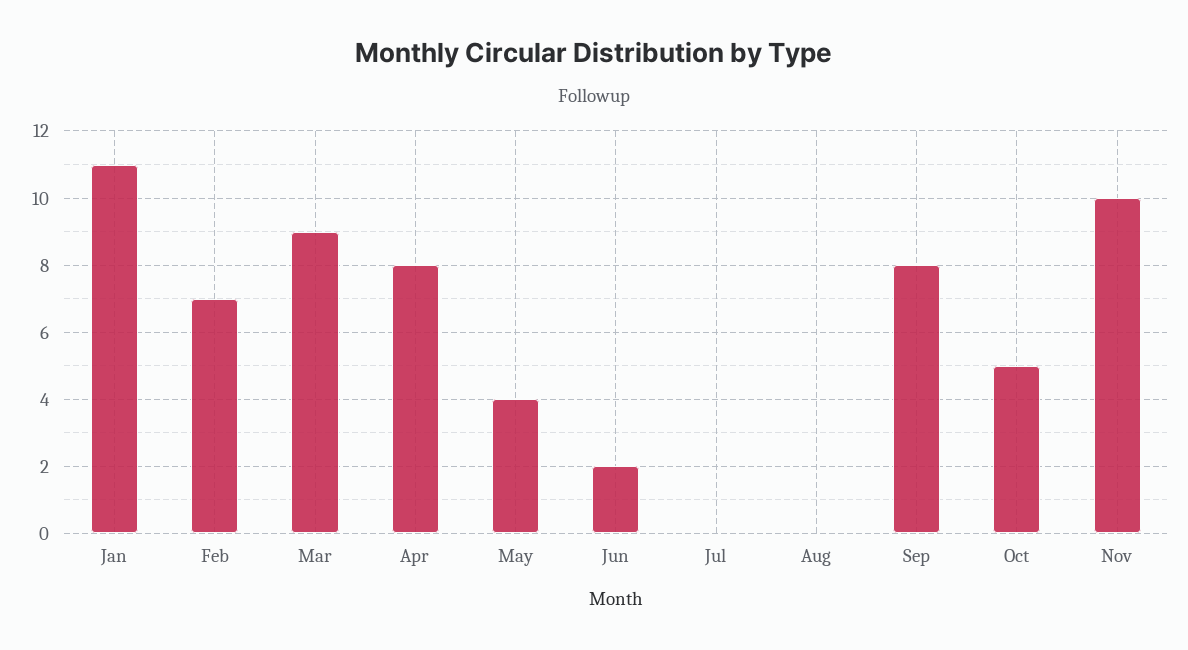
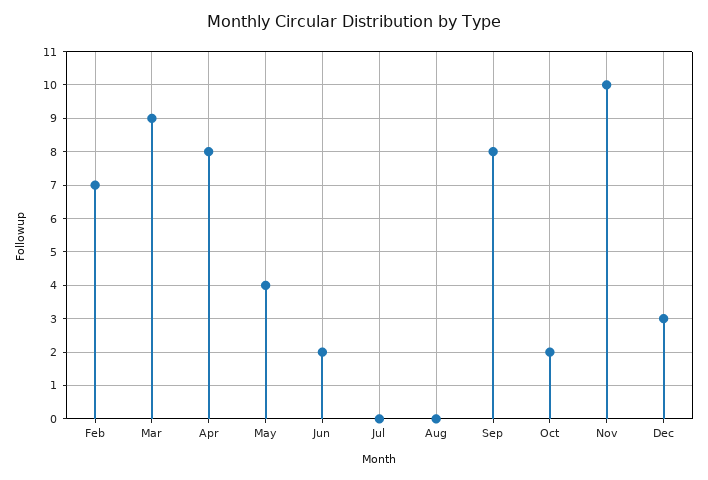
Jan: 11 -> none
Oct: 5 -> 2
Dec: none -> 3

